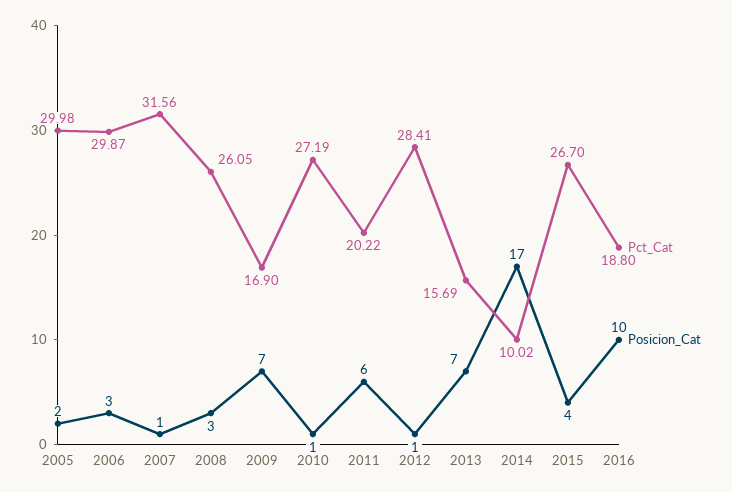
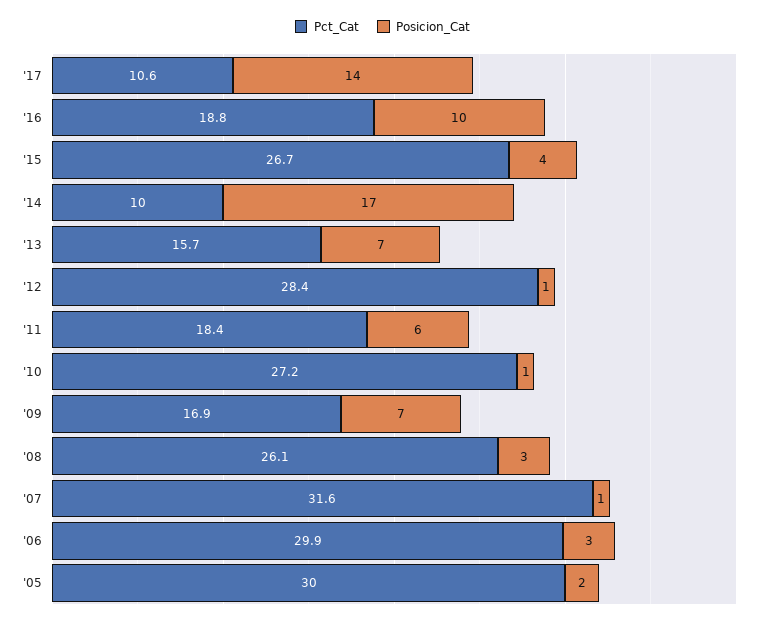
Pct_Cat, 2011: 20.22 -> 18.4
Pct_Cat, '17: none -> 10.6
Posicion_Cat, '17: none -> 14

